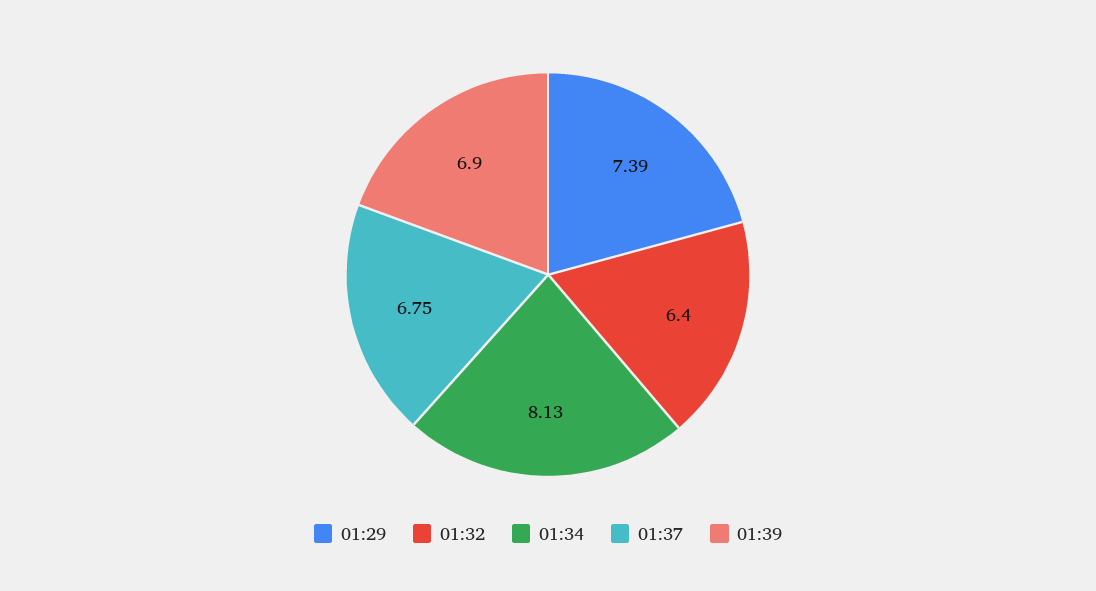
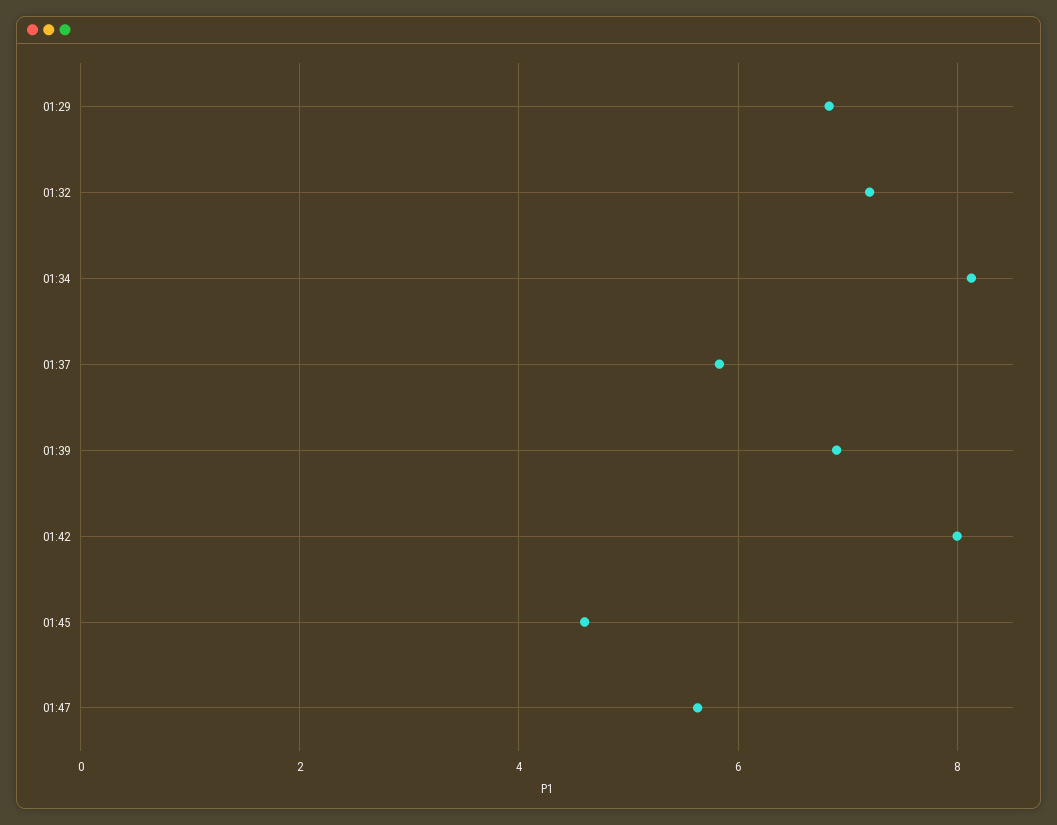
01:29: 7.39 -> 6.8
01:32: 6.4 -> 7.2
01:37: 6.75 -> 5.8
01:42: none -> 8
01:45: none -> 4.6
01:47: none -> 5.6

